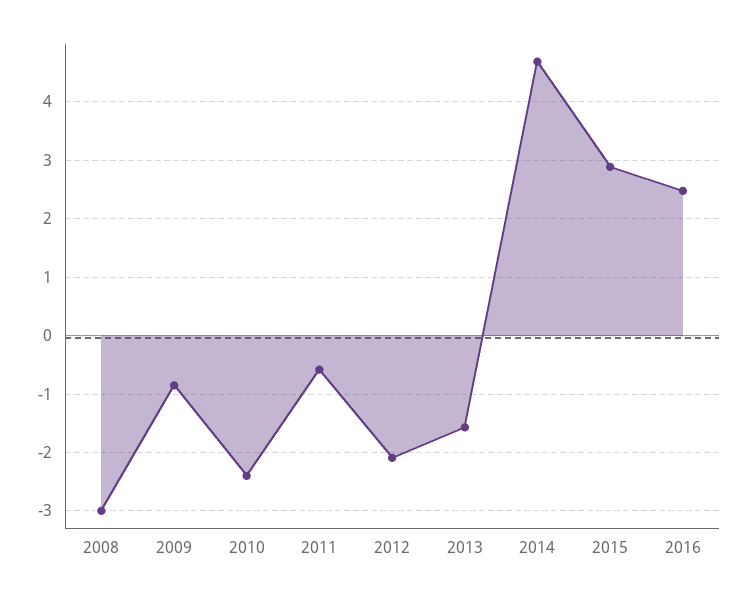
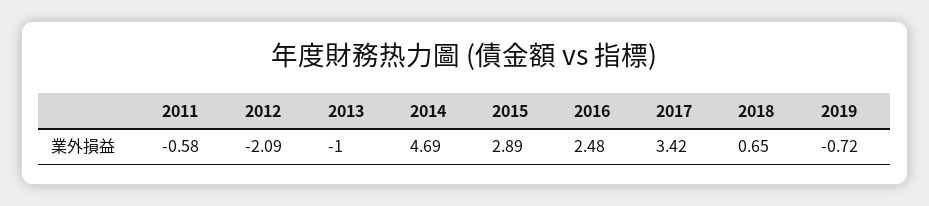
2008: -3 -> none
2009: -0.8 -> none
2010: -2.4 -> none
2013: -1.6 -> -1
2017: none -> 3.42
2018: none -> 0.65
2019: none -> -0.72

